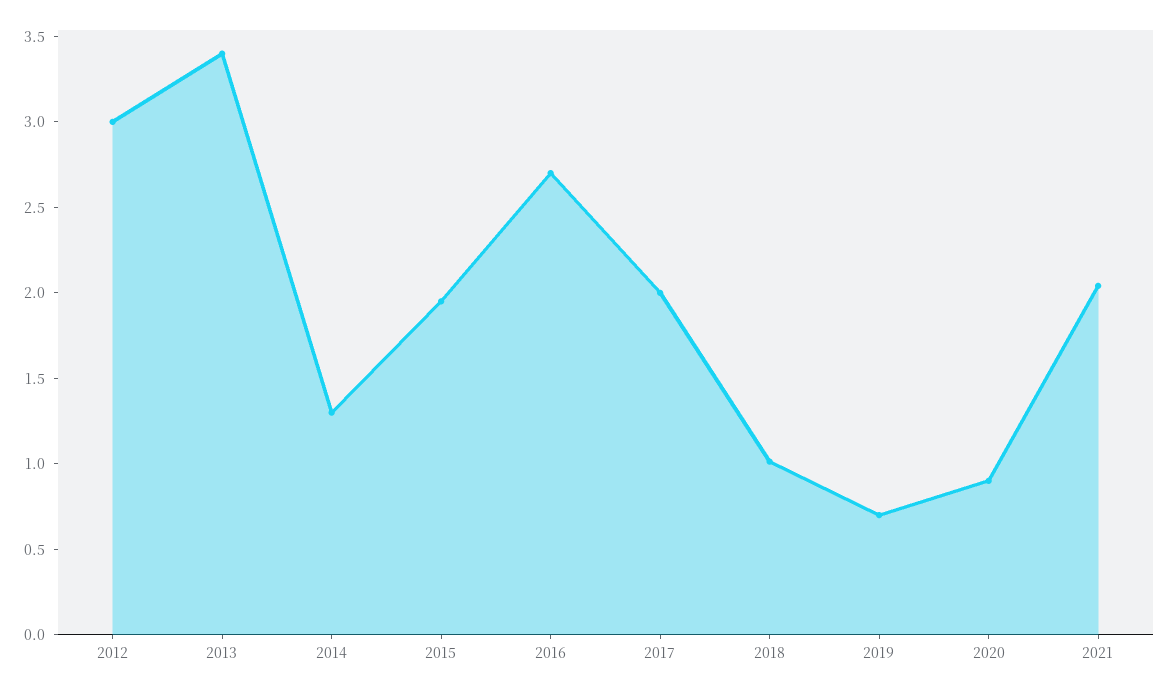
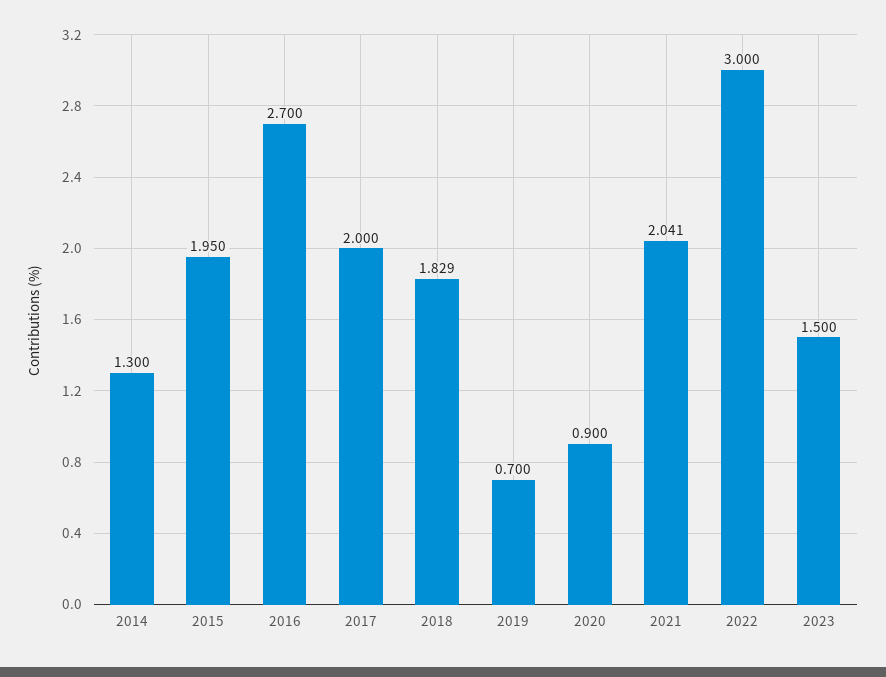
2012: 3 -> none
2013: 3.4 -> none
2018: 1 -> 1.829
2022: none -> 3
2023: none -> 1.5

